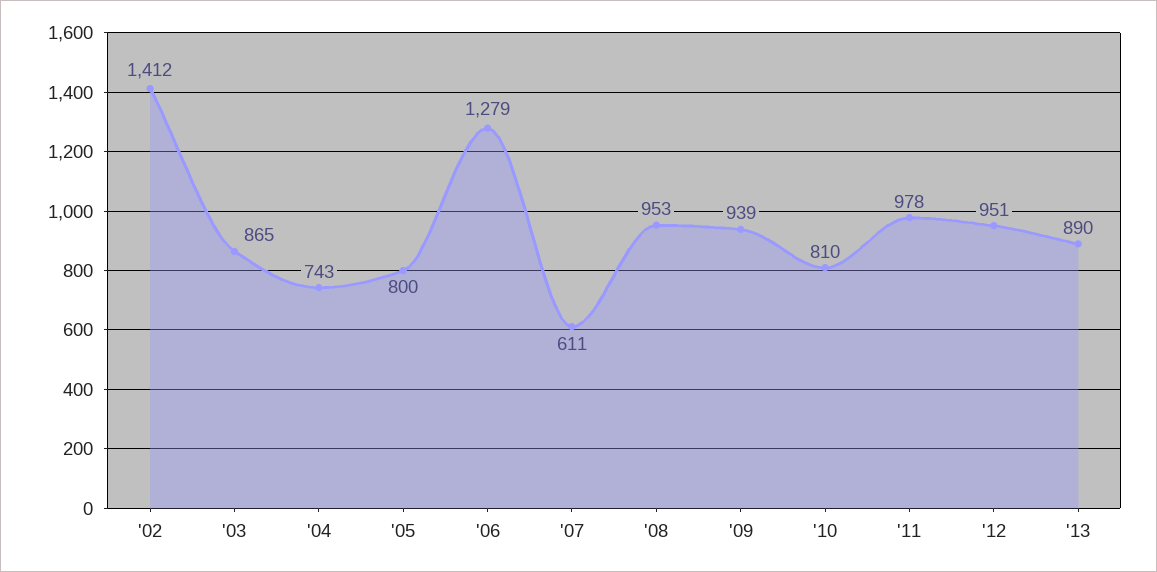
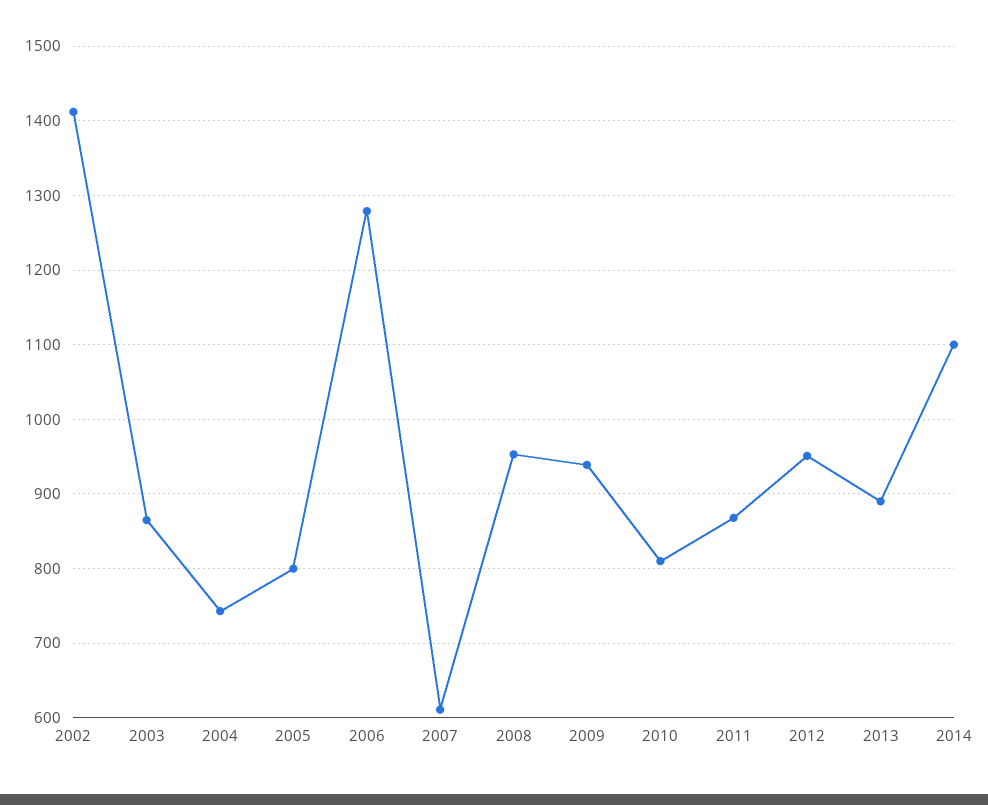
'11: 978 -> 870
2014: none -> 1100

